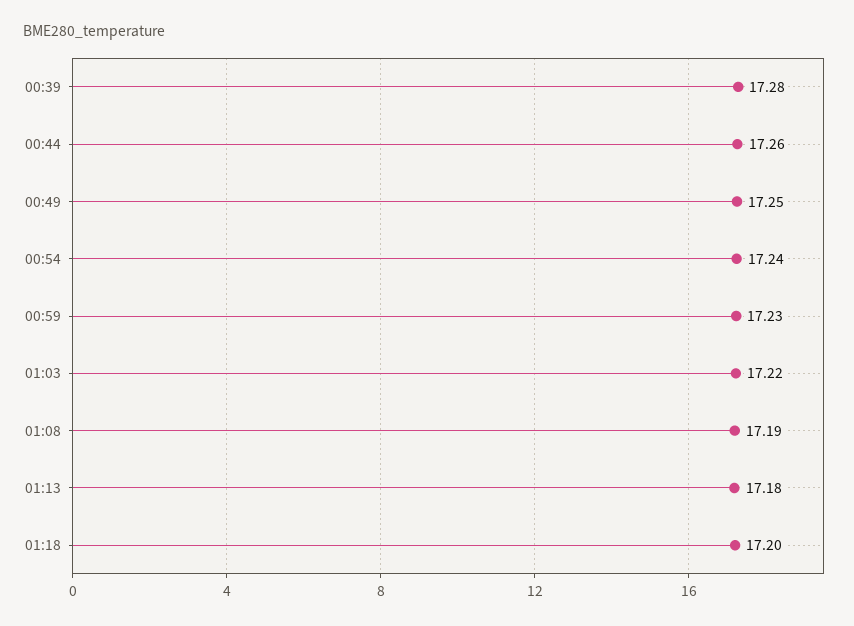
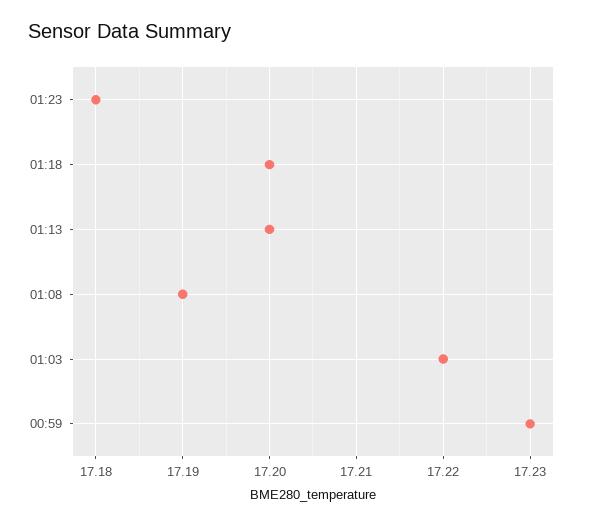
00:39: 17.28 -> none
00:44: 17.26 -> none
00:49: 17.25 -> none
00:54: 17.24 -> none
01:13: 17.18 -> 17.2
01:23: none -> 17.18

